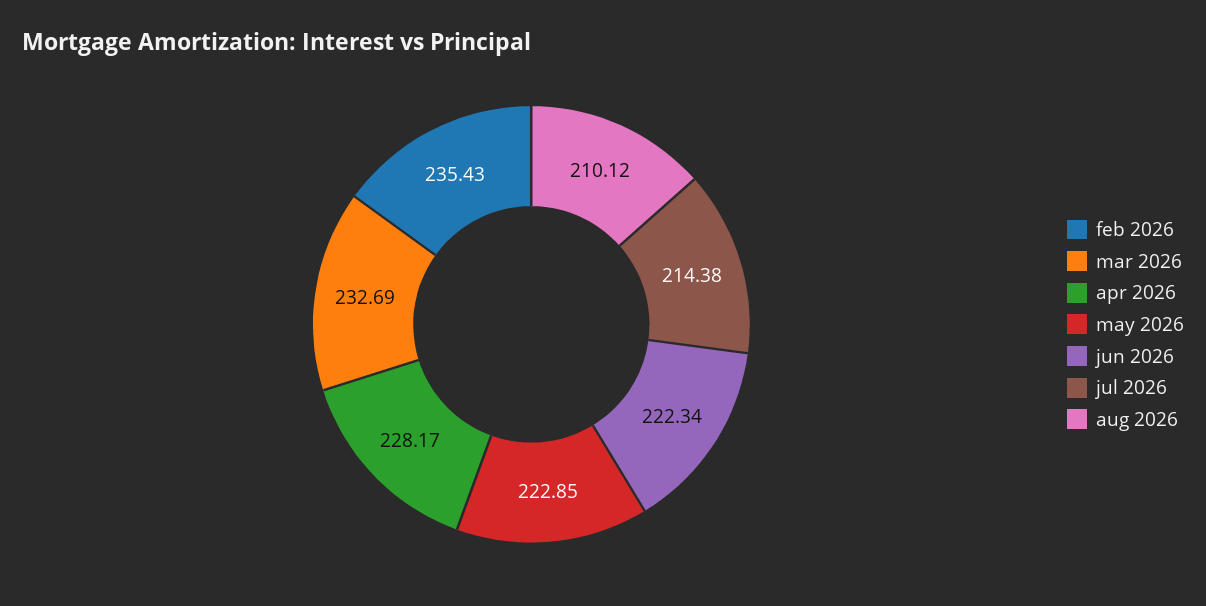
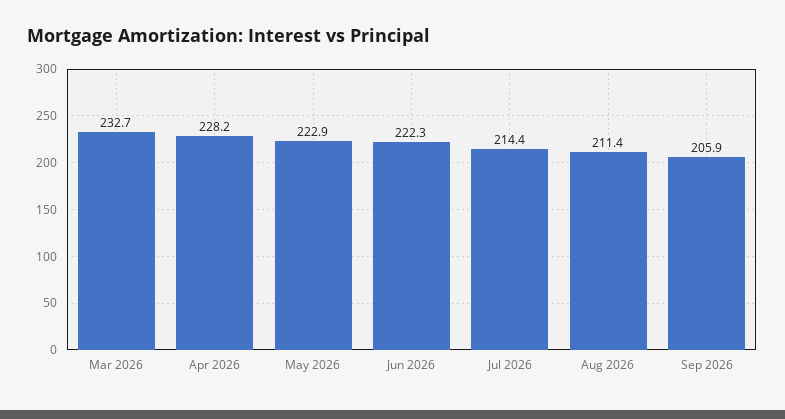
feb 2026: 235.43 -> none
aug 2026: 210.12 -> 211.4
Sep 2026: none -> 205.9

